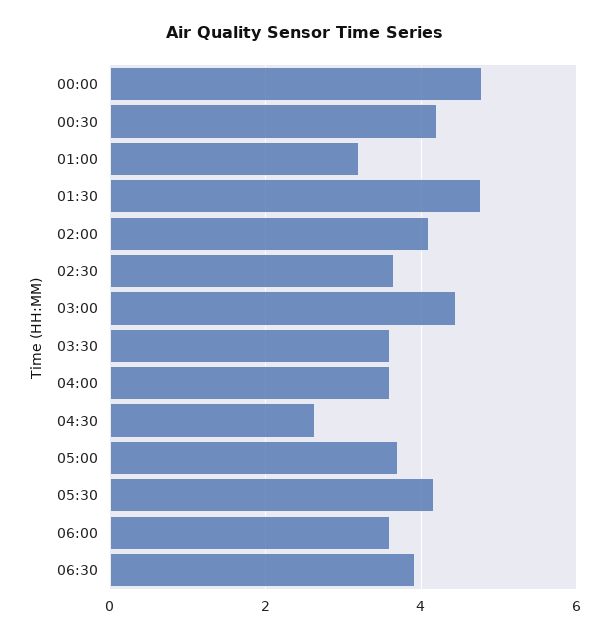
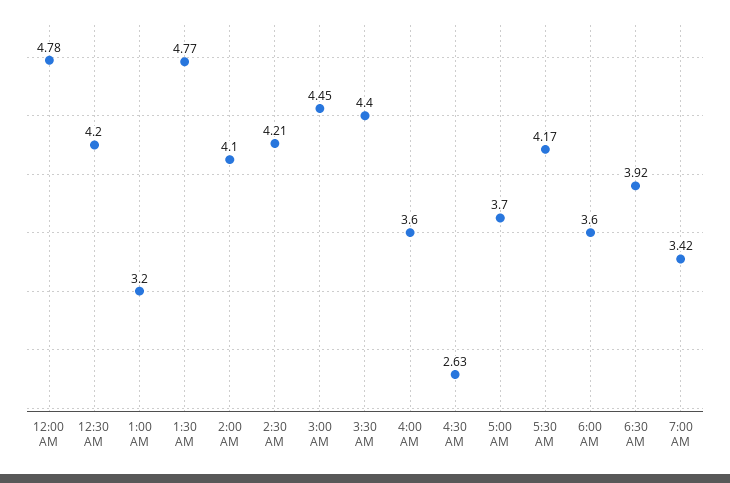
02:30: 3.6 -> 4.21
03:30: 3.6 -> 4.4
7:00 AM: none -> 3.42

